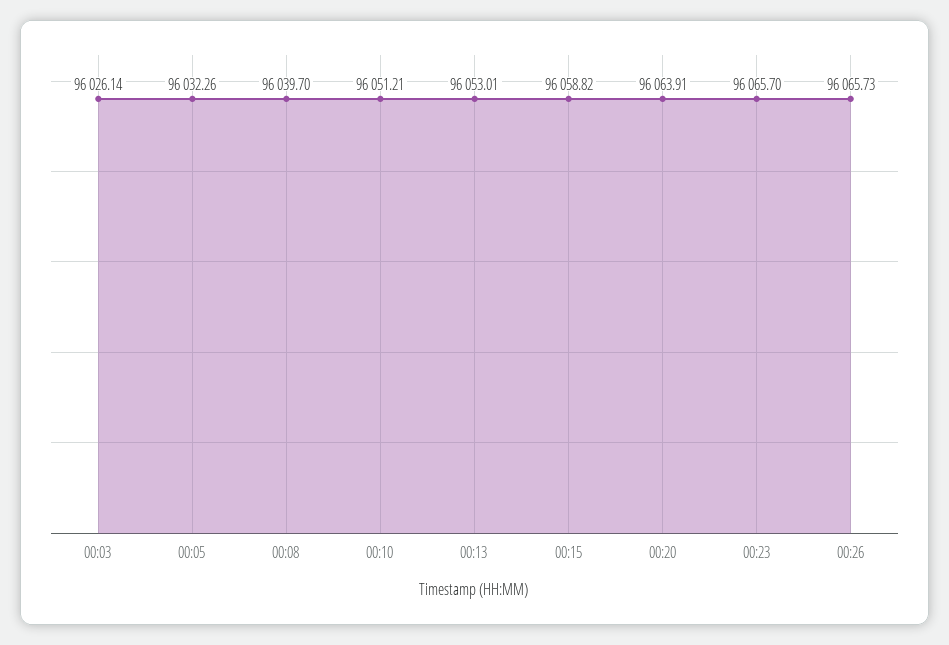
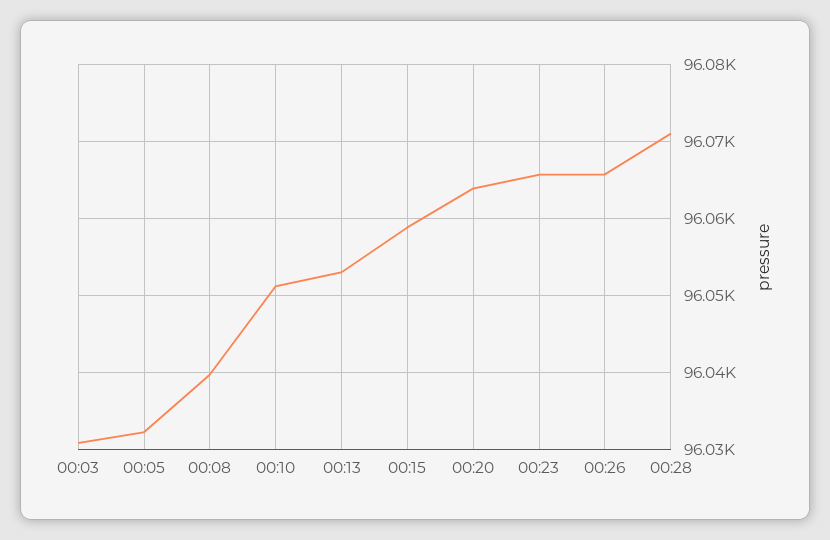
00:03: 96026.14 -> 96031
00:28: none -> 96071

